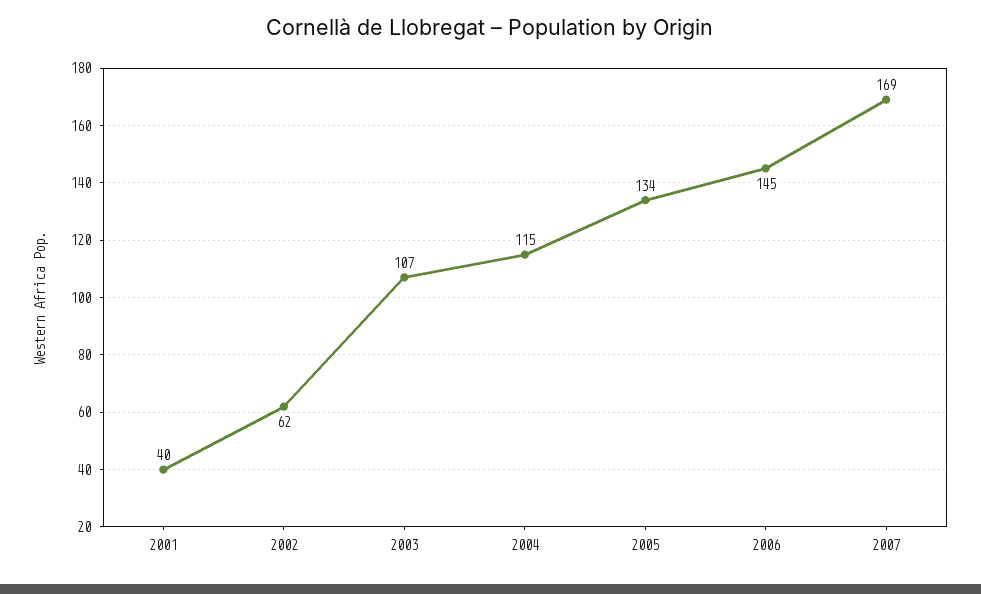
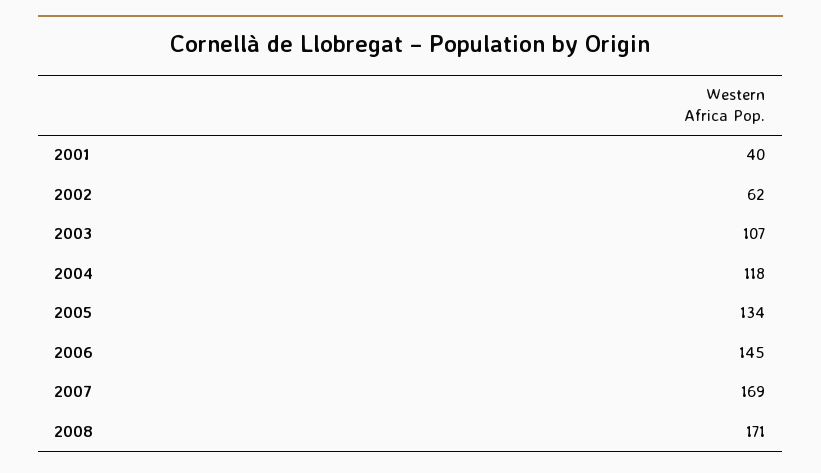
2004: 115 -> 118
2008: none -> 171

